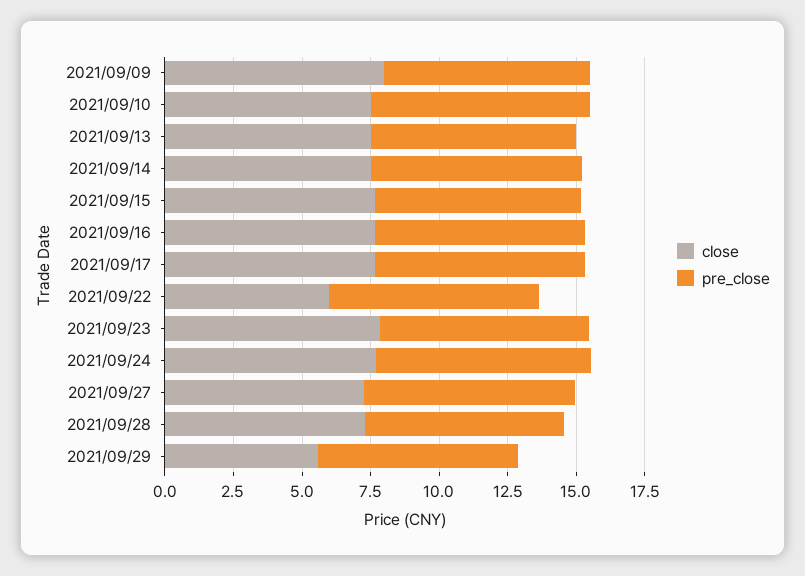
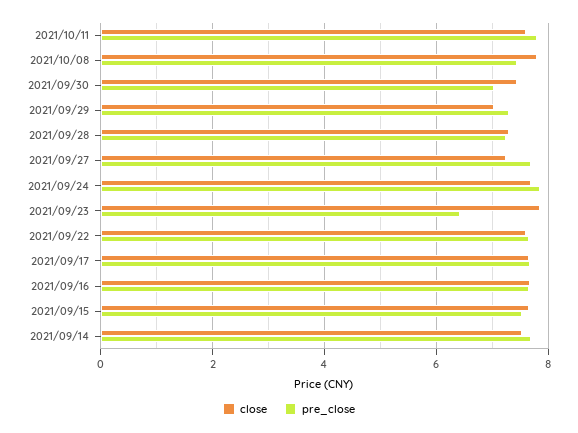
close, 2021/09/09: 8 -> none
pre_close, 2021/09/09: 7.5 -> none
close, 2021/09/10: 7.5 -> none
pre_close, 2021/09/10: 8 -> none
close, 2021/09/13: 7.5 -> none
pre_close, 2021/09/13: 7.5 -> none
close, 2021/09/22: 6 -> 7.6
pre_close, 2021/09/23: 7.5 -> 6.4
close, 2021/09/29: 5.5 -> 7
close, 2021/10/11: none -> 7.6
pre_close, 2021/10/11: none -> 7.8
close, 2021/10/08: none -> 7.8
pre_close, 2021/10/08: none -> 7.4
close, 2021/09/30: none -> 7.4
pre_close, 2021/09/30: none -> 7

